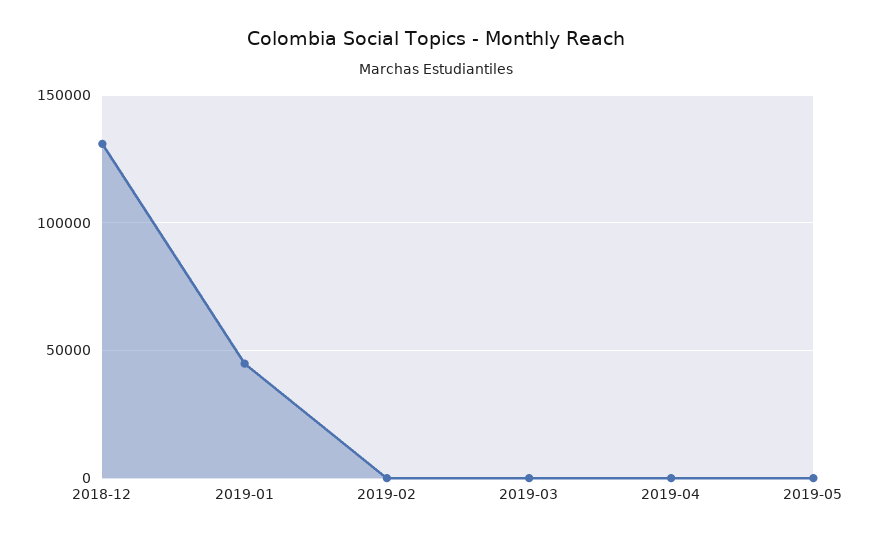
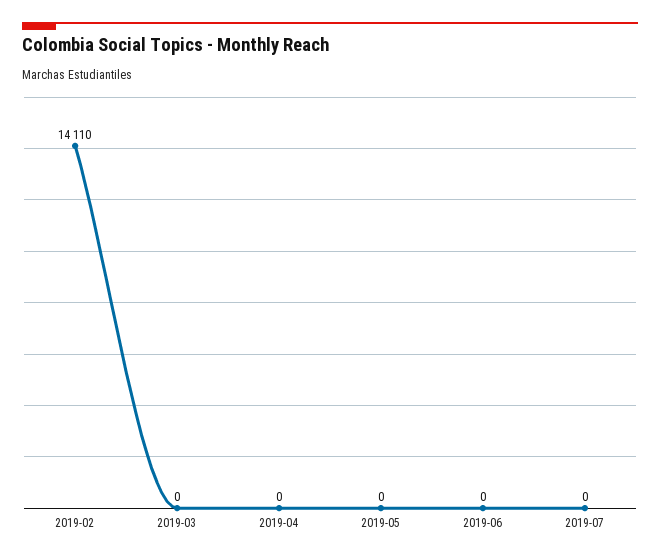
2018-12: 130000 -> none
2019-01: 45000 -> none
2019-02: 0 -> 14110
2019-06: none -> 0
2019-07: none -> 0

